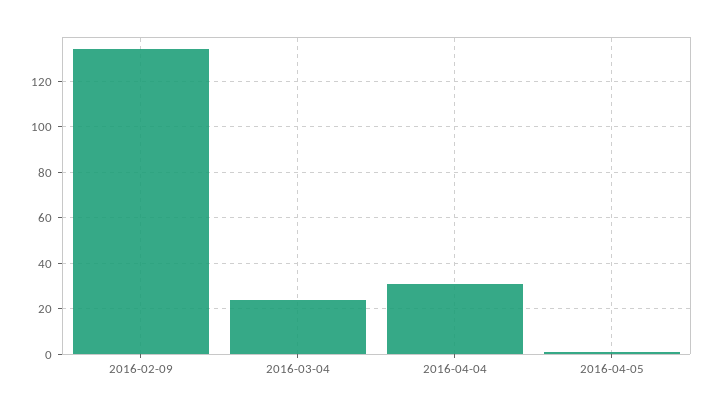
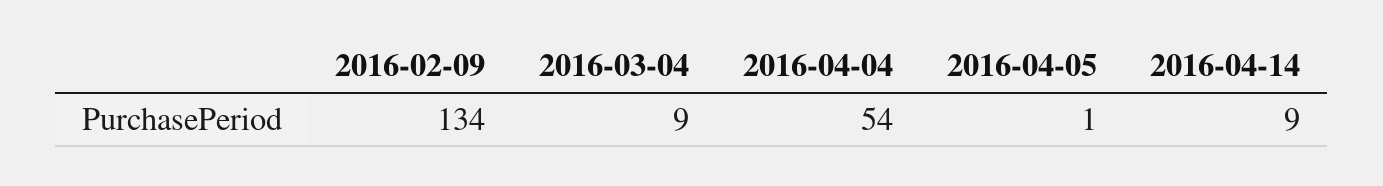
2016-03-04: 25 -> 9
2016-04-04: 30 -> 54
2016-04-14: none -> 9

